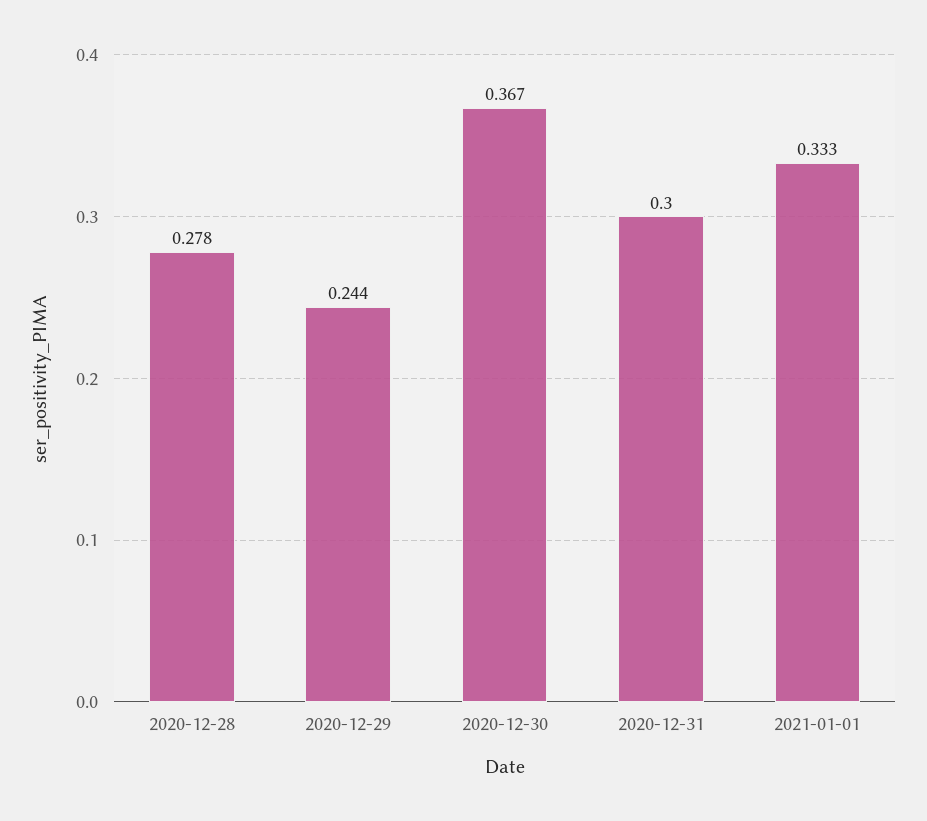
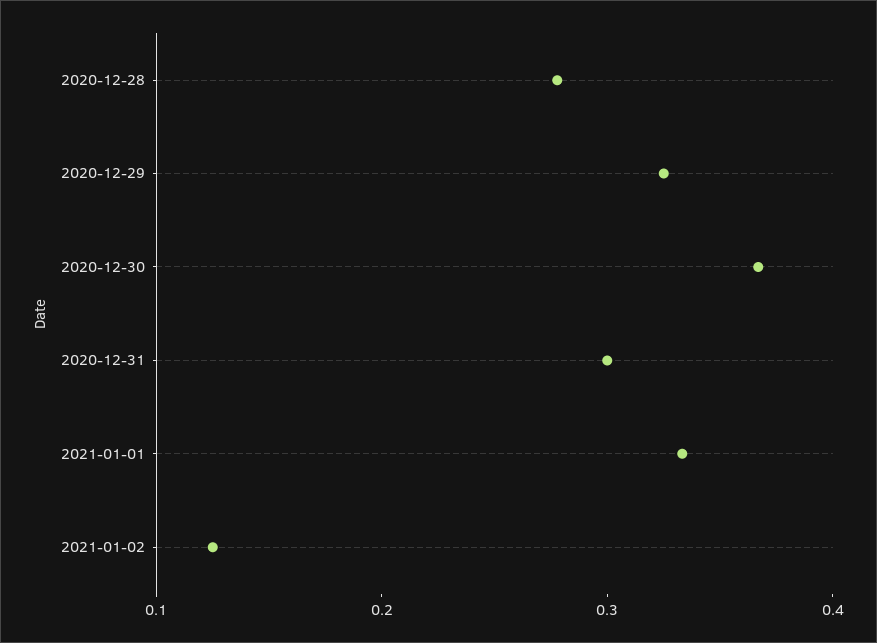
2020-12-29: 0.244 -> 0.32
2021-01-02: none -> 0.12

